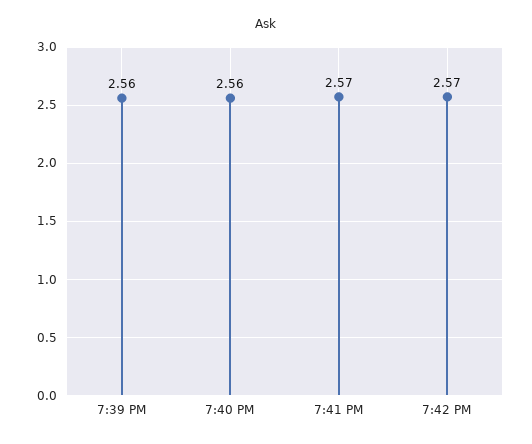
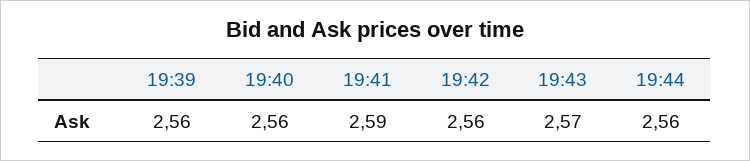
7:41 PM: 2.57 -> 2.59
7:42 PM: 2.57 -> 2.56
19:43: none -> 2.57
19:44: none -> 2.56

